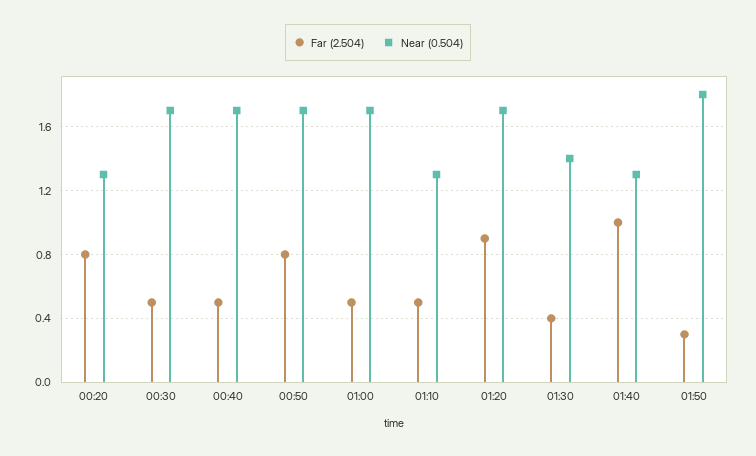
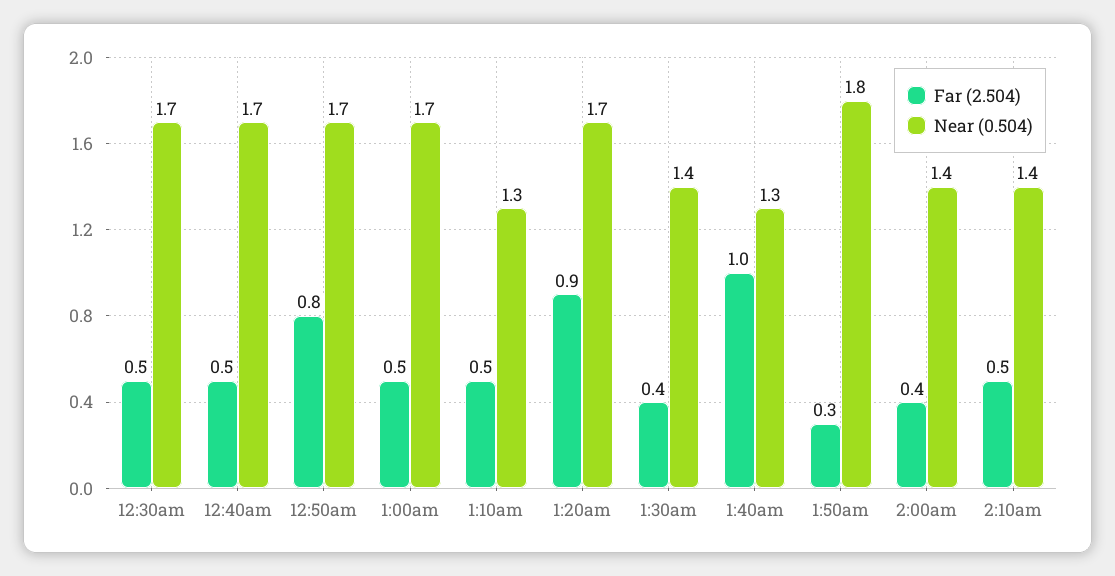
Far (2.504), 00:20: 0.8 -> none
Near (0.504), 00:20: 1.3 -> none
Far (2.504), 2:00am: none -> 0.4
Near (0.504), 2:00am: none -> 1.4
Far (2.504), 2:10am: none -> 0.5
Near (0.504), 2:10am: none -> 1.4

